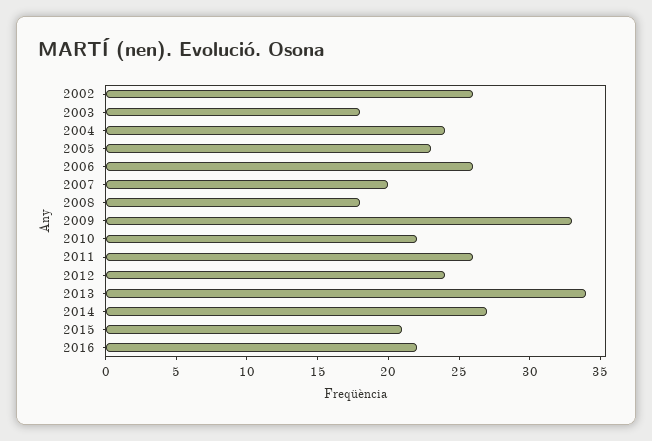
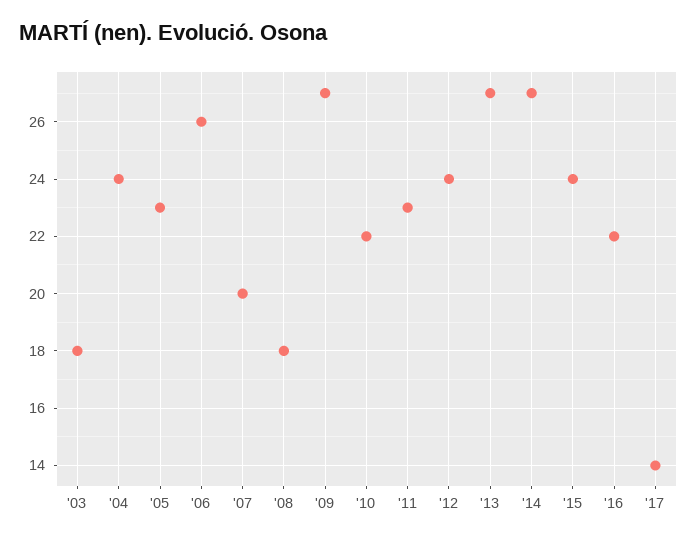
2002: 26 -> none
2009: 33 -> 27
2011: 26 -> 23
2013: 34 -> 27
2015: 21 -> 24
'17: none -> 14

